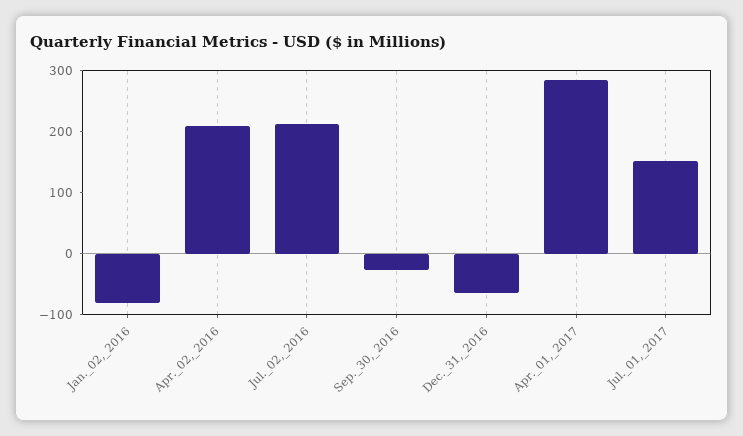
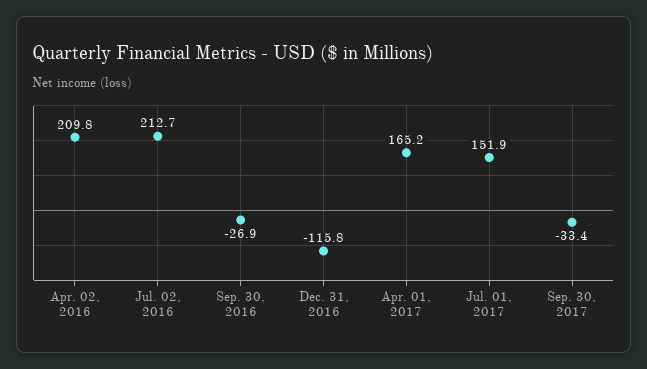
Jan._02,_2016: -80 -> none
Dec._31,_2016: -60 -> -115.8
Apr._01,_2017: 280 -> 165.2
Sep. 30, 2017: none -> -33.4

